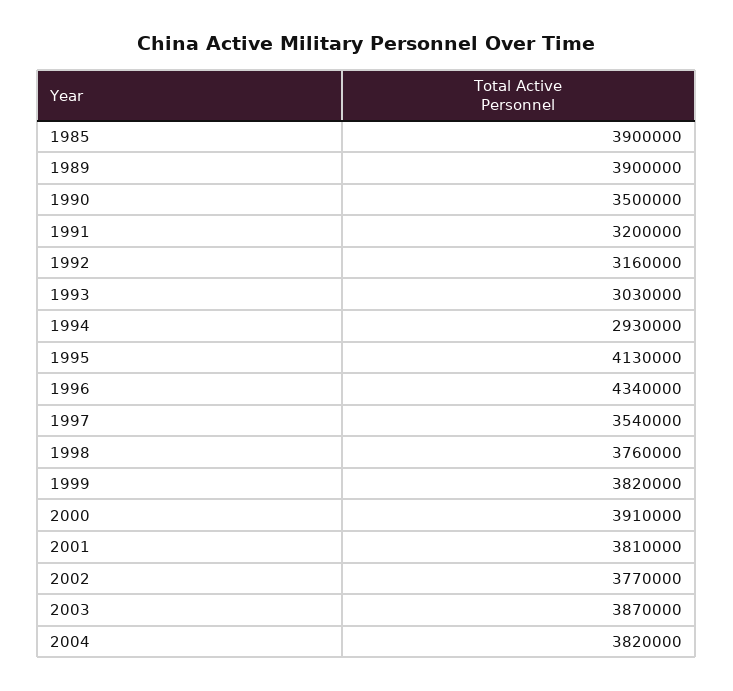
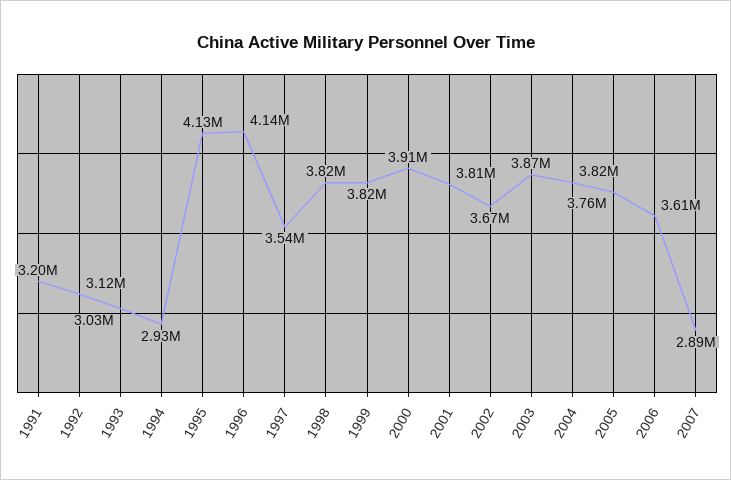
1985: 3900000 -> none
1989: 3900000 -> none
1990: 3500000 -> none
1992: 3160000 -> 3120000
1996: 4340000 -> 4140000
1998: 3760000 -> 3820000
2002: 3770000 -> 3670000
2005: none -> 3760000
2006: none -> 3610000
2007: none -> 2890000

